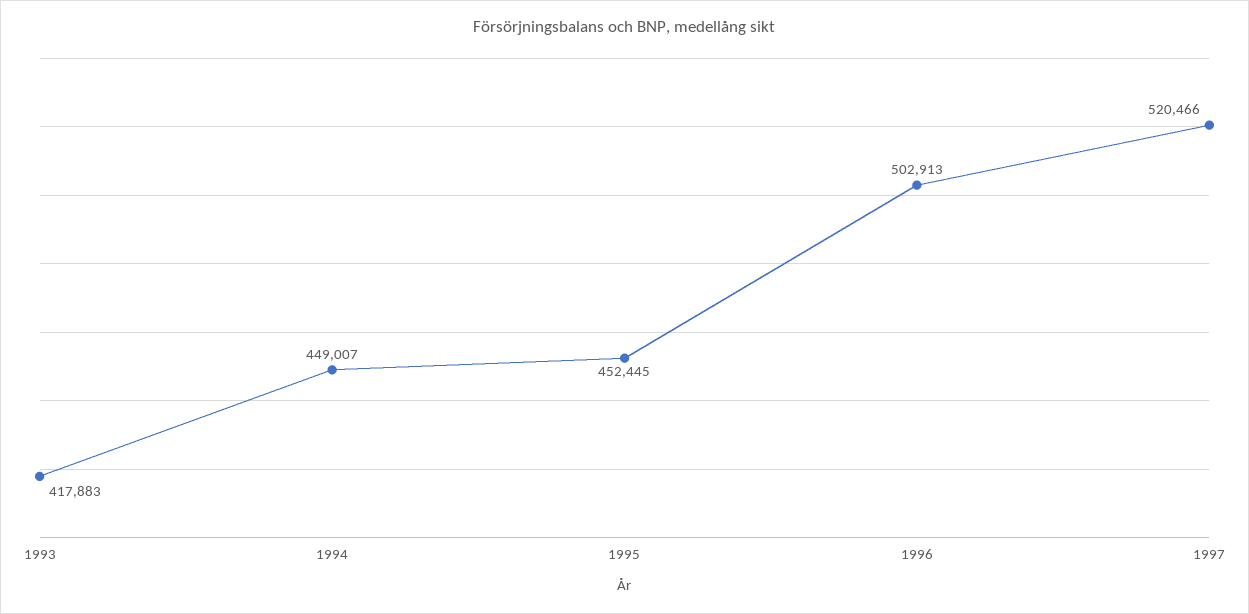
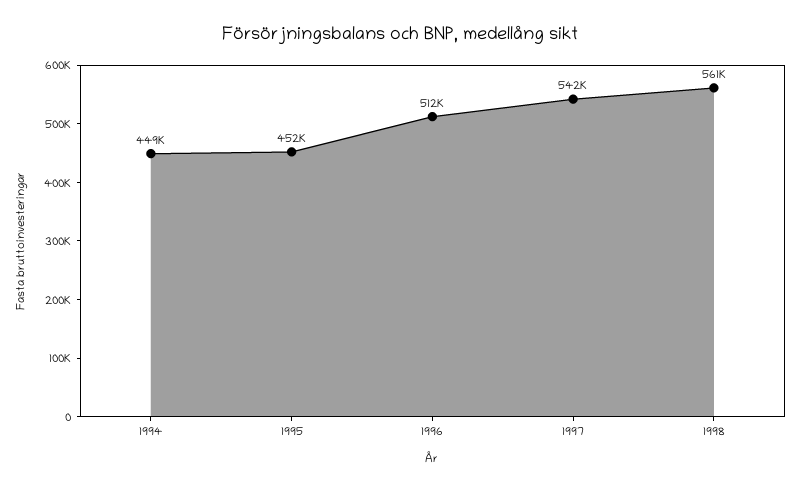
1993: 417883 -> none
1996: 502913 -> 512000
1997: 520466 -> 542000
1998: none -> 561000

